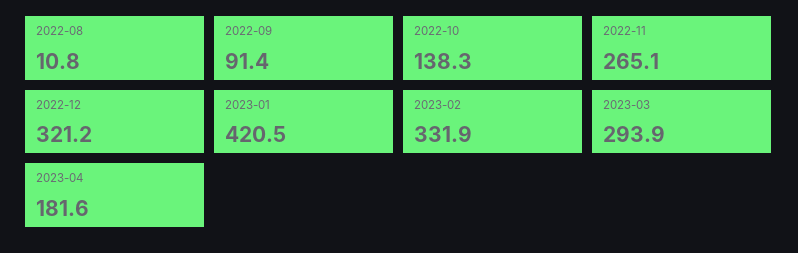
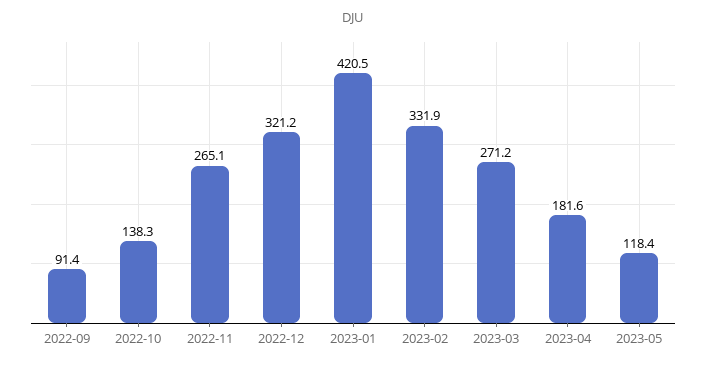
2022-08: 10.8 -> none
2023-03: 293.9 -> 271.2
2023-05: none -> 118.4

